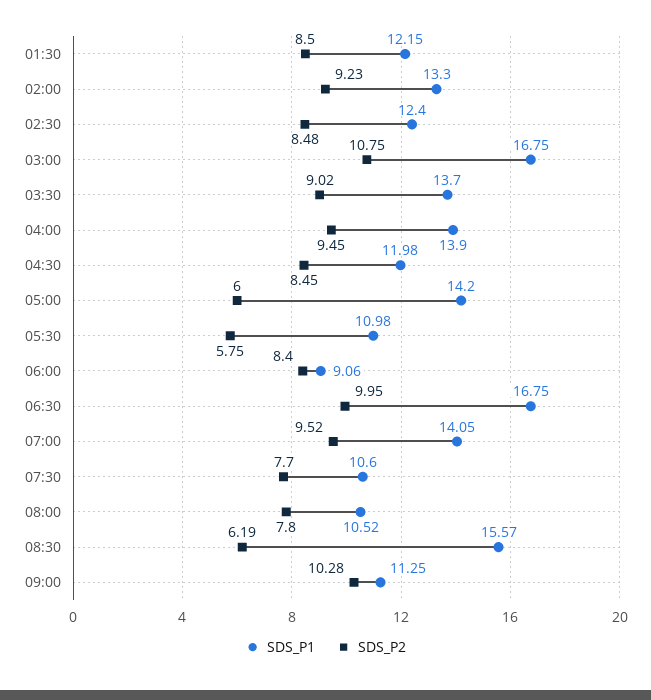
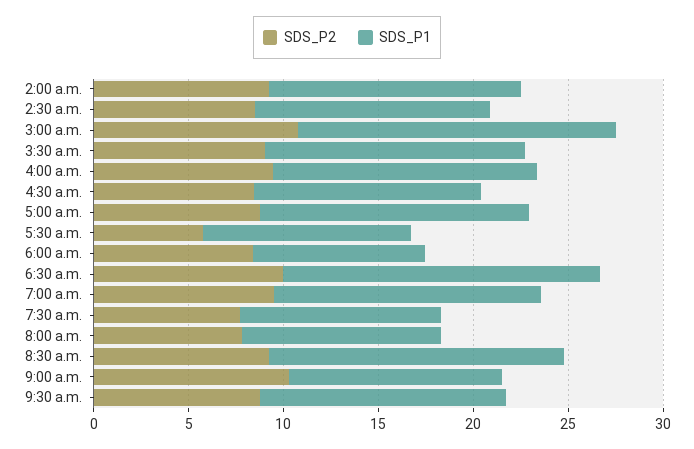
SDS_P1, 01:30: 12.15 -> none
SDS_P2, 01:30: 8.5 -> none
SDS_P2, 05:00: 6 -> 9
SDS_P2, 08:30: 6.19 -> 9
SDS_P2, 9:30 a.m.: none -> 9
SDS_P1, 9:30 a.m.: none -> 13

